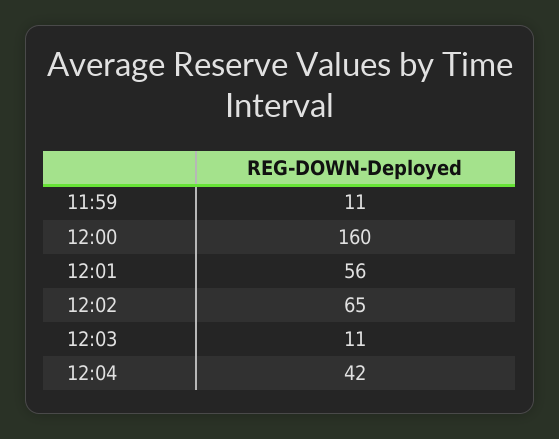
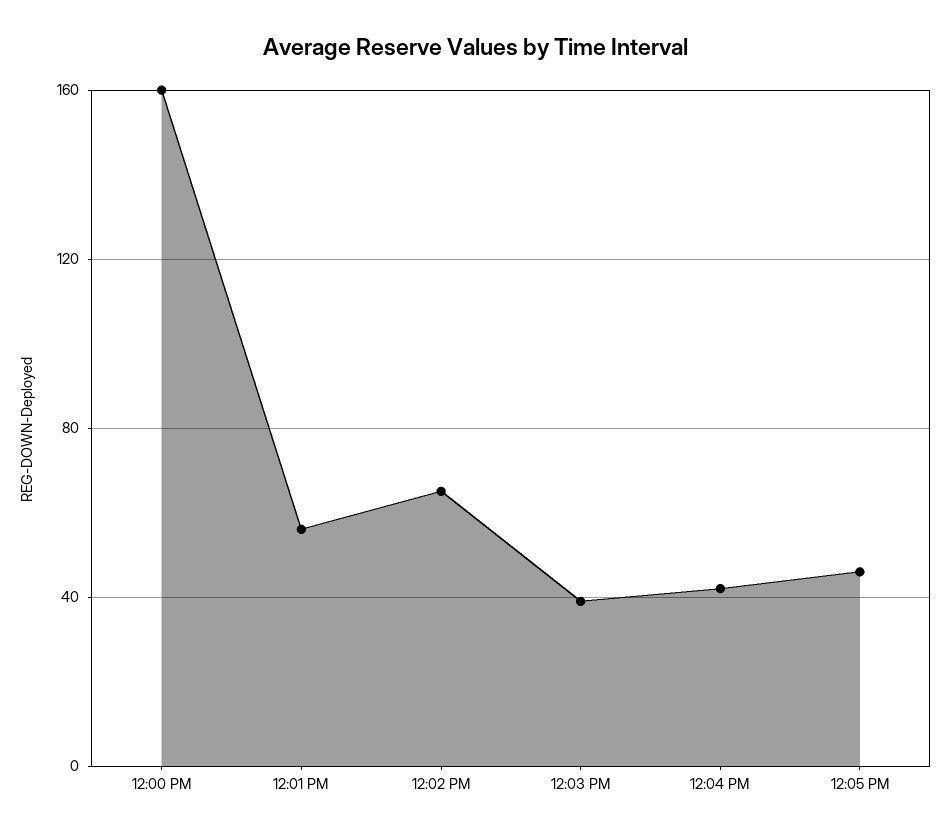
11:59: 11 -> none
12:03: 11 -> 40
12:05 PM: none -> 45

